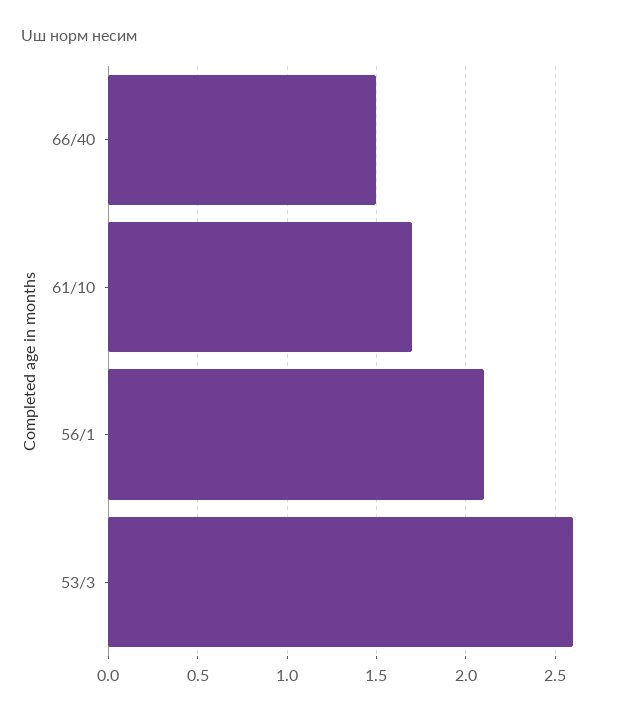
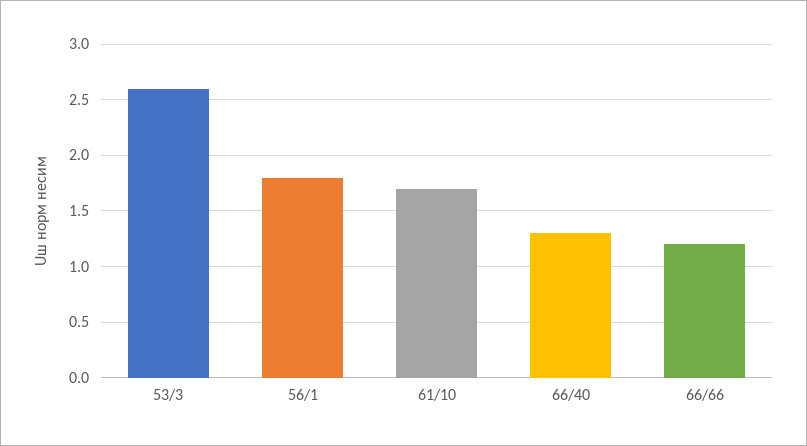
66/40: 1.5 -> 1.3
56/1: 2.1 -> 1.8
66/66: none -> 1.2

